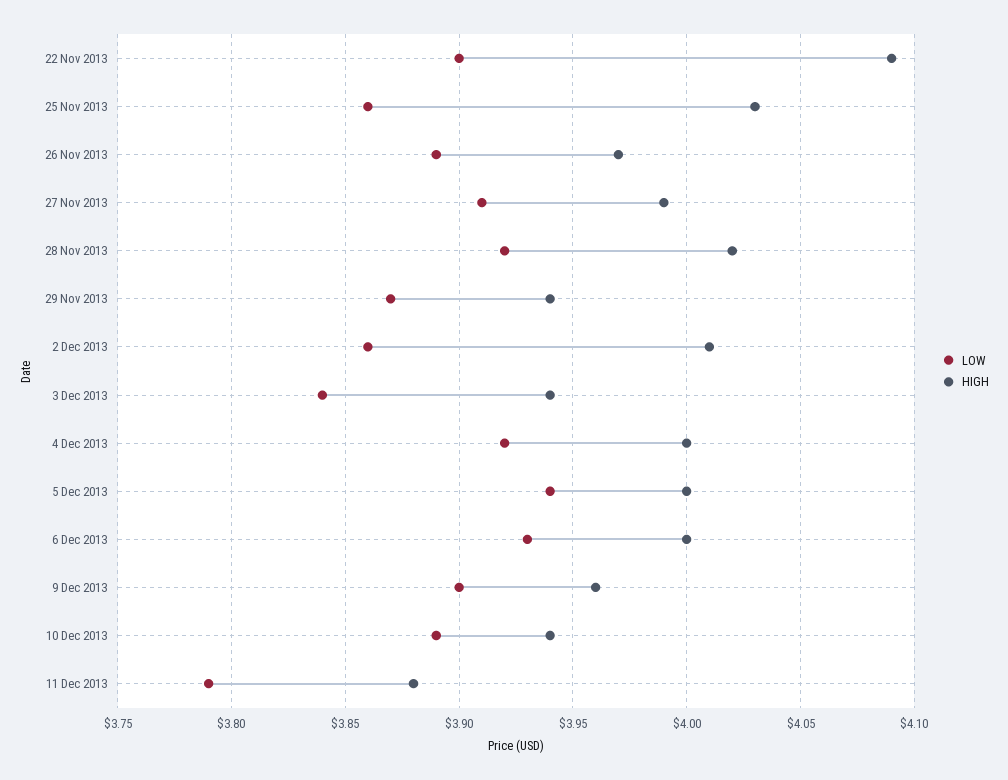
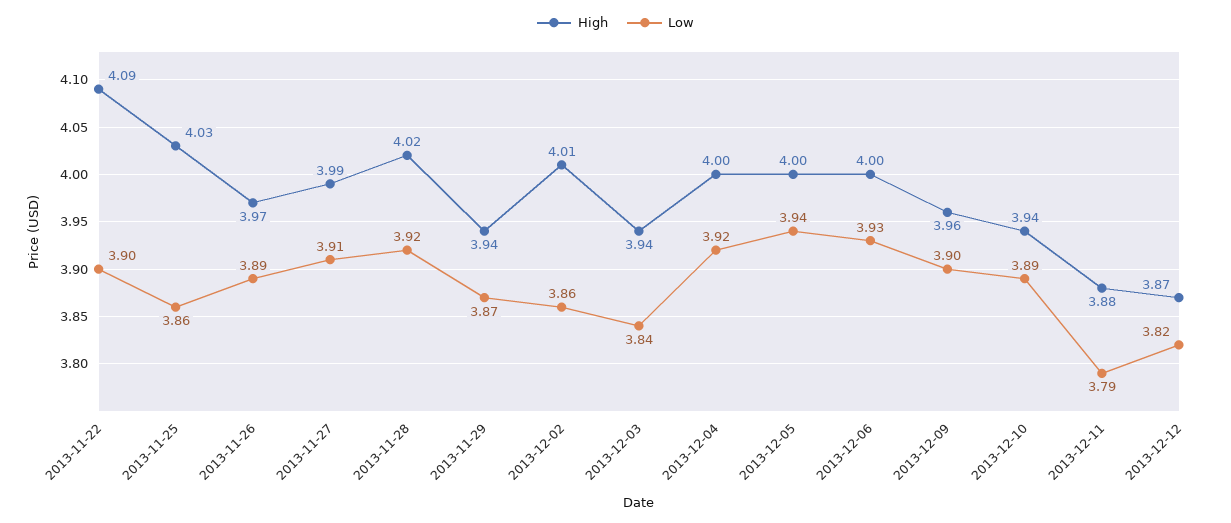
HIGH, 2013-12-12: none -> 3.87
LOW, 2013-12-12: none -> 3.82

